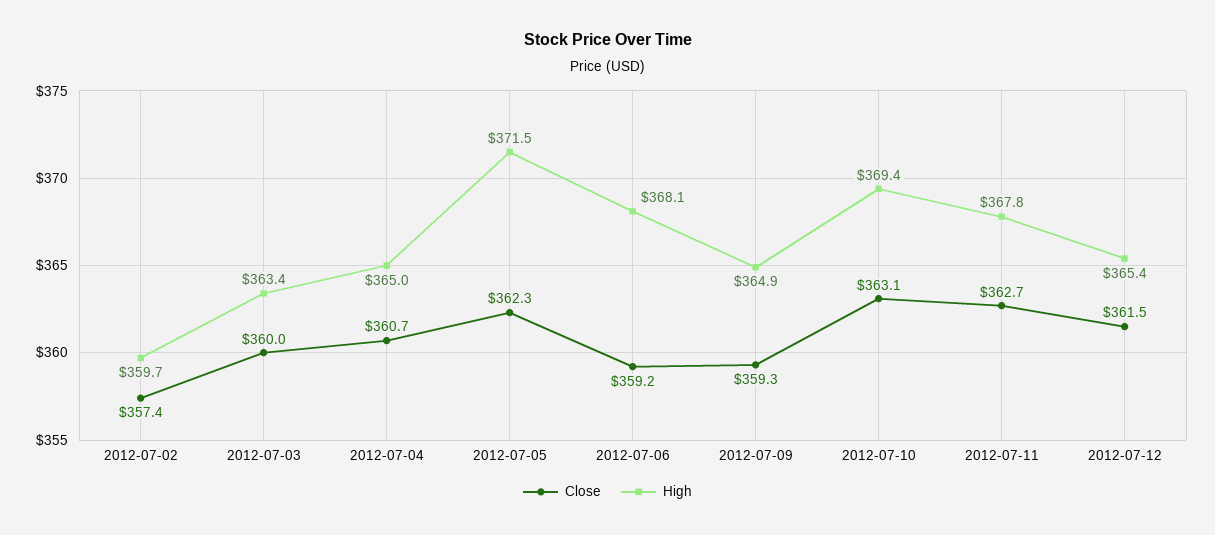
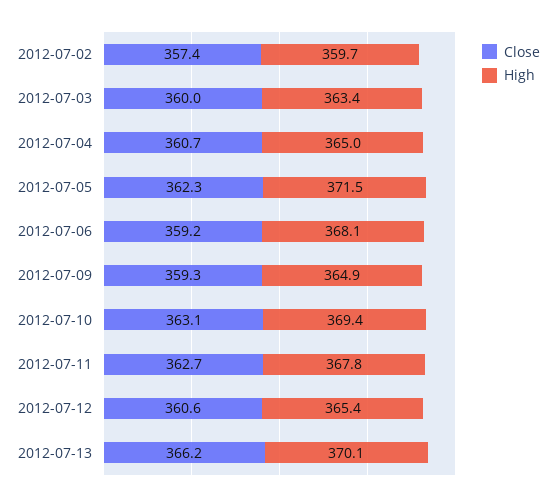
Close, 2012-07-12: 361.5 -> 360.6
Close, 2012-07-13: none -> 366.2
High, 2012-07-13: none -> 370.1

